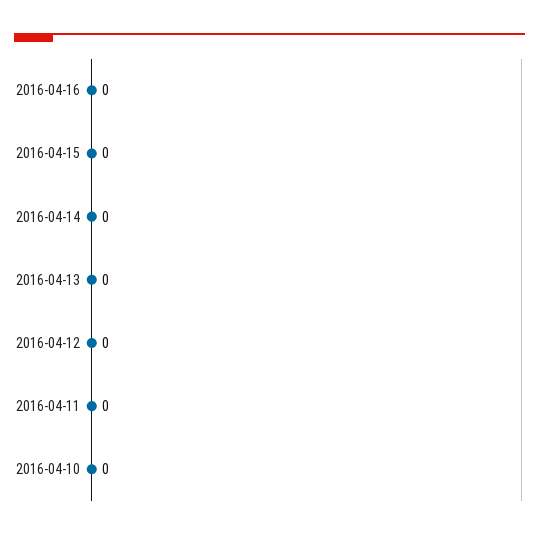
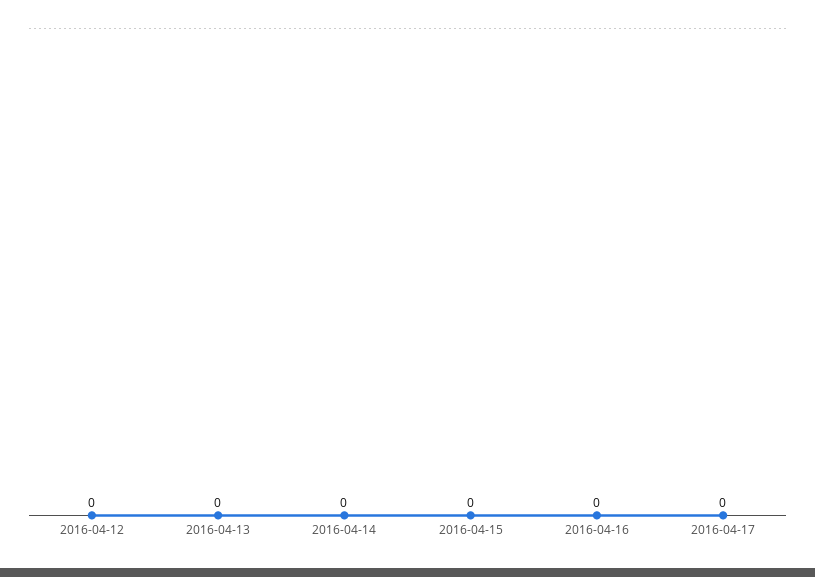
2016-04-11: 0 -> none
2016-04-10: 0 -> none
2016-04-17: none -> 0

